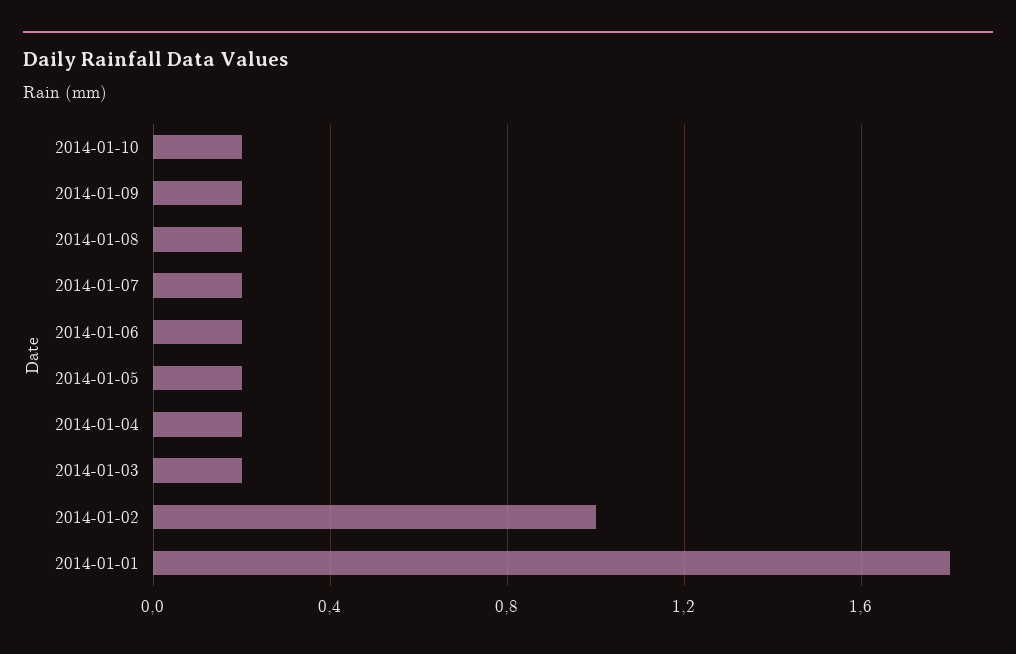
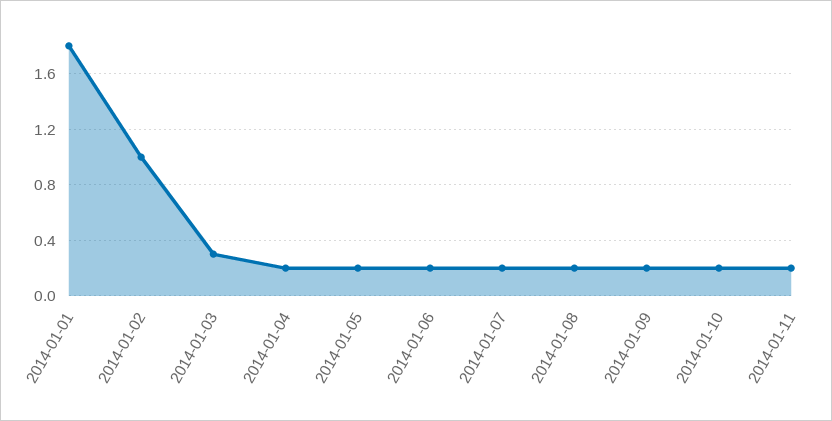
2014-01-03: 0.2 -> 0.3
2014-01-11: none -> 0.2

